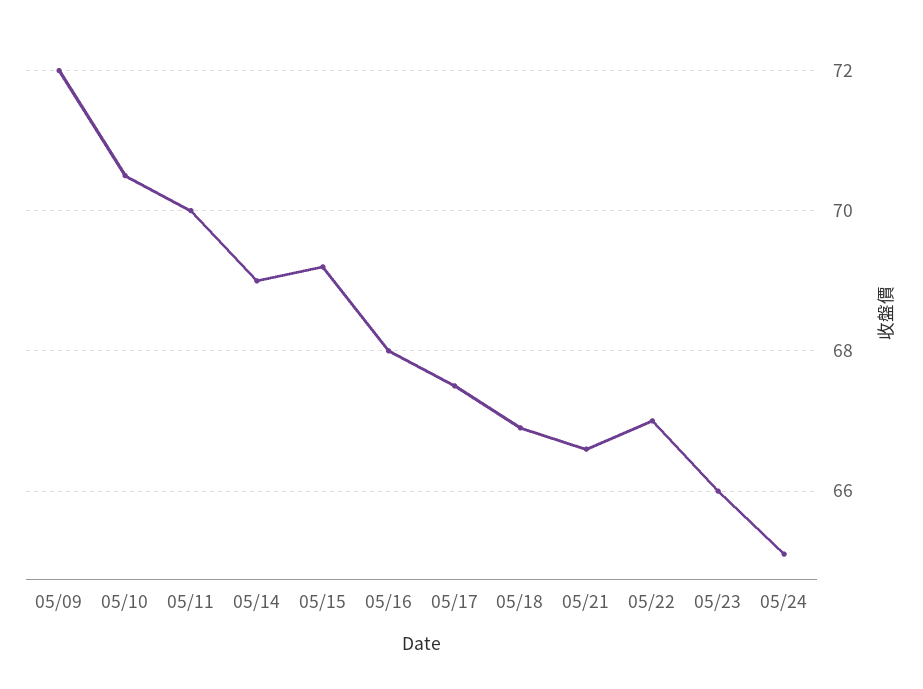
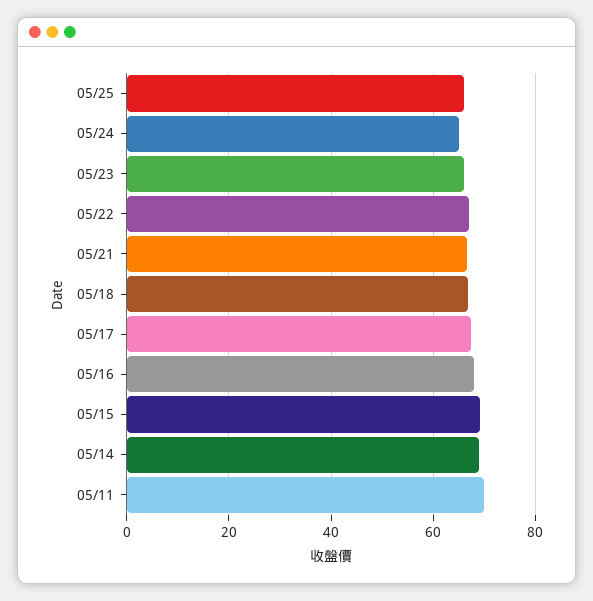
05/09: 72 -> none
05/10: 70.5 -> none
05/25: none -> 66

